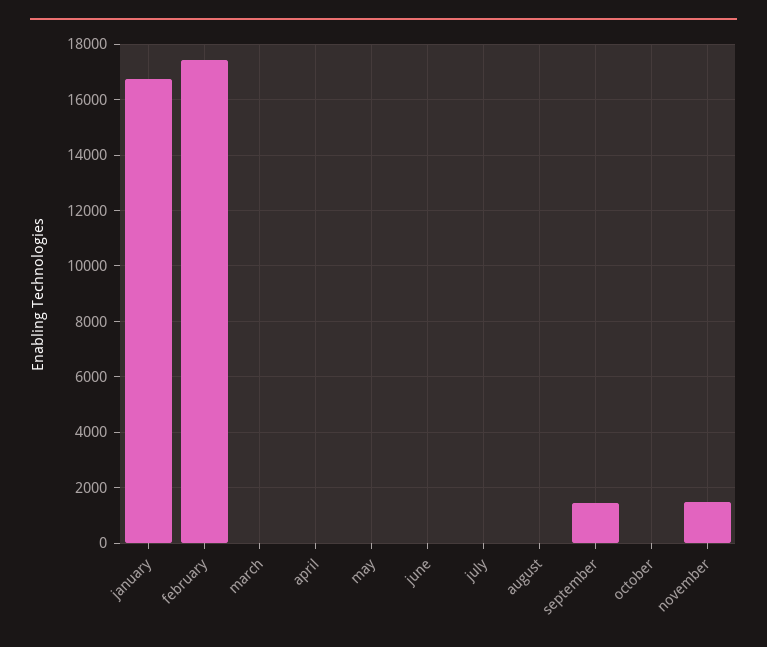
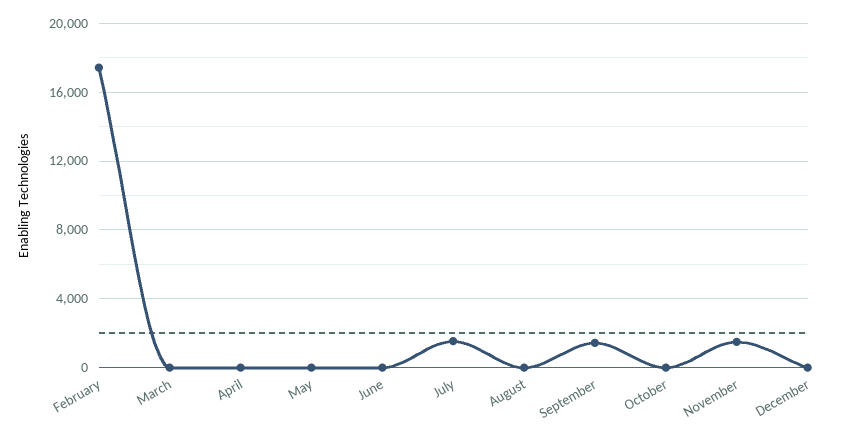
january: 16750 -> none
july: 0 -> 1500
December: none -> 0

